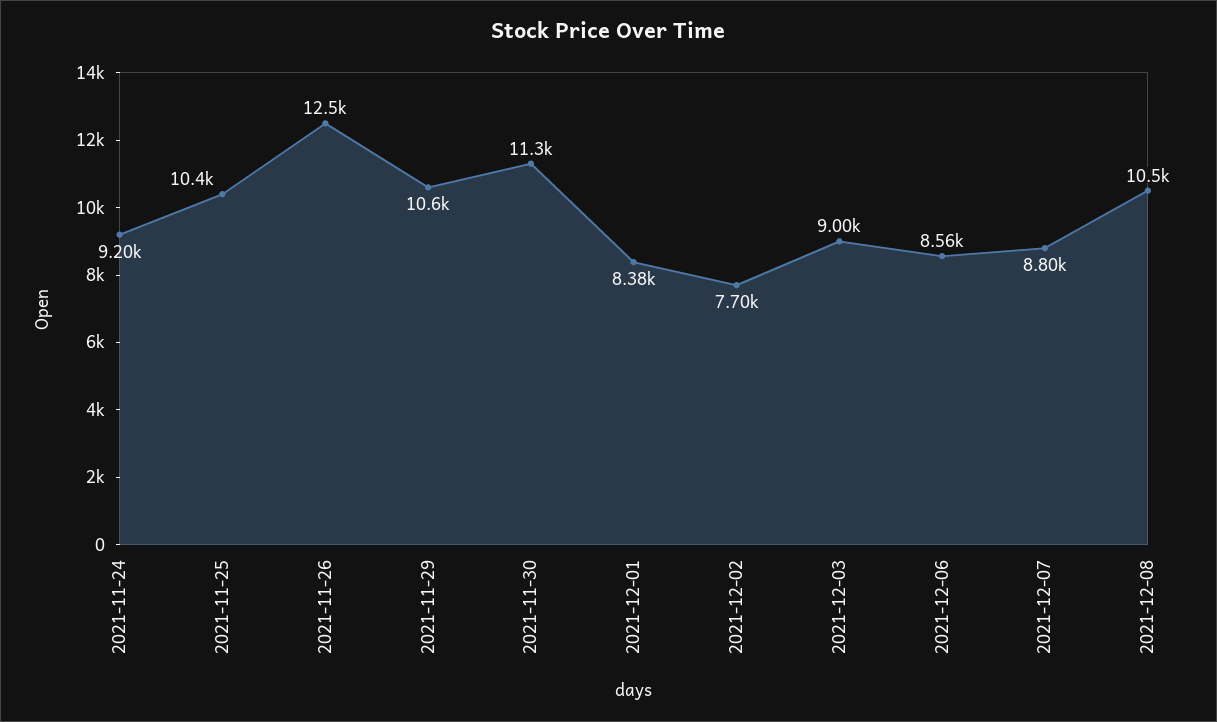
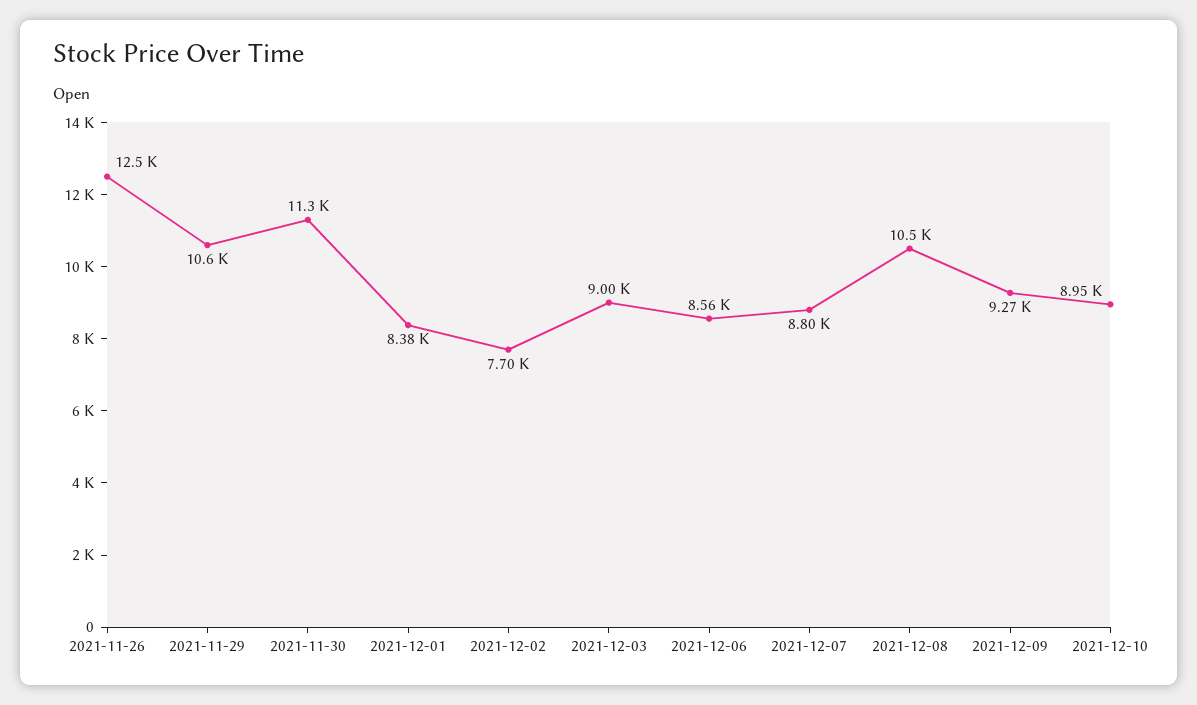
2021-11-24: 9200 -> none
2021-11-25: 10400 -> none
2021-12-09: none -> 9270
2021-12-10: none -> 8950

